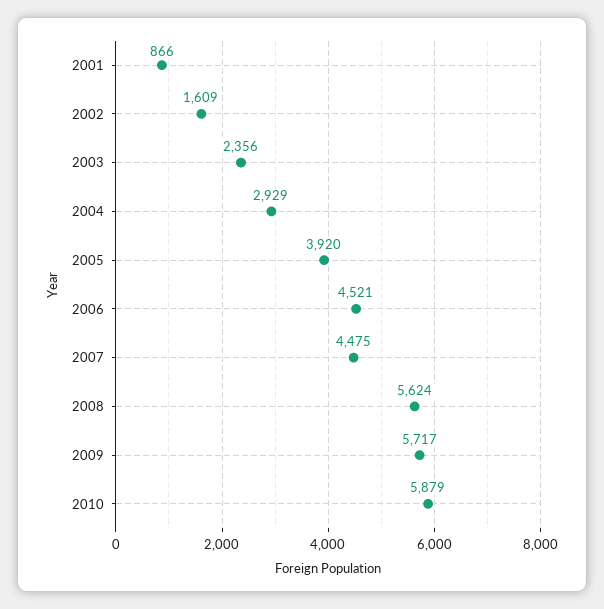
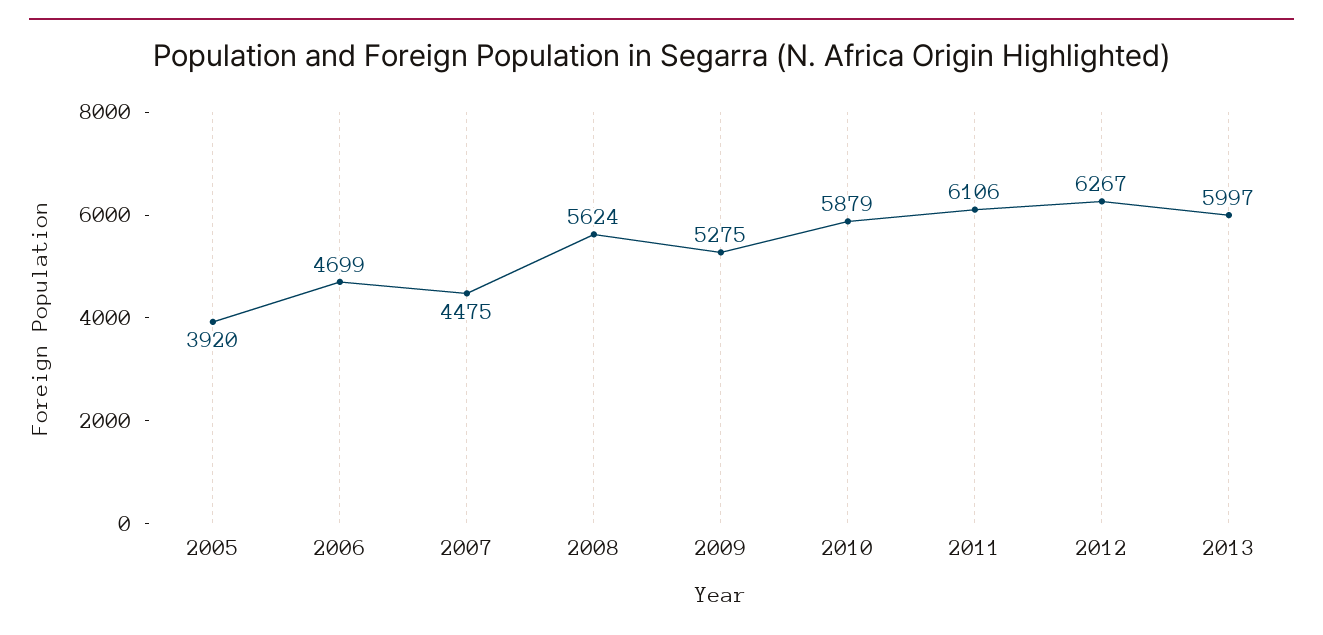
2001: 866 -> none
2002: 1609 -> none
2003: 2356 -> none
2004: 2929 -> none
2006: 4521 -> 4699
2009: 5717 -> 5275
2011: none -> 6106
2012: none -> 6267
2013: none -> 5997

